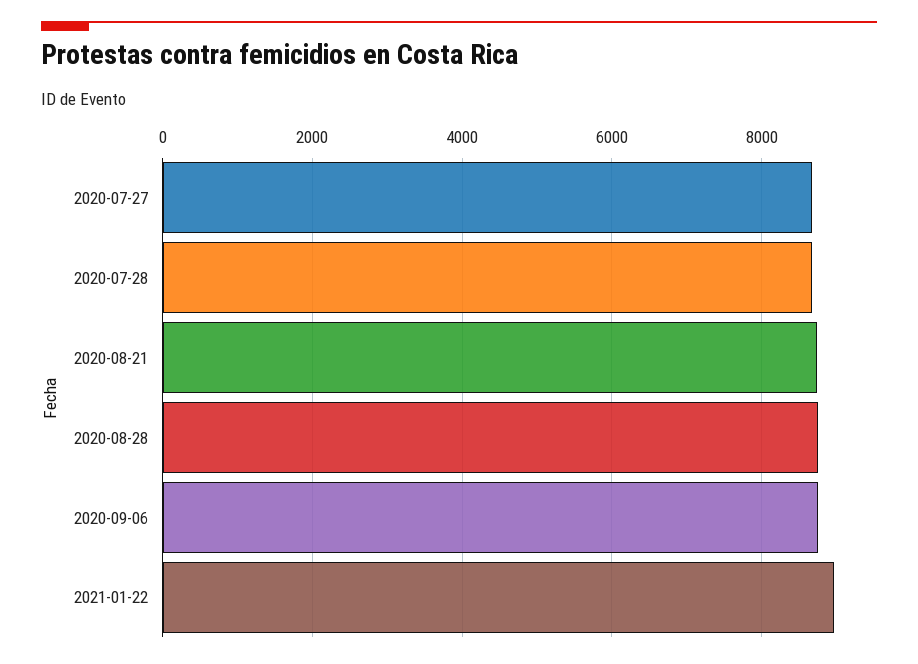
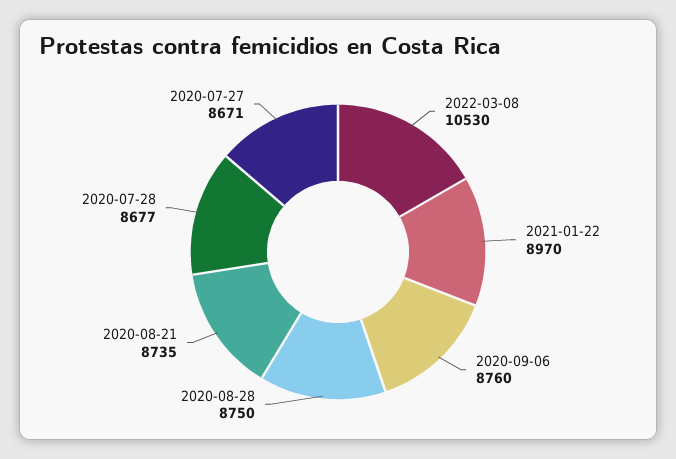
2022-03-08: none -> 10530

